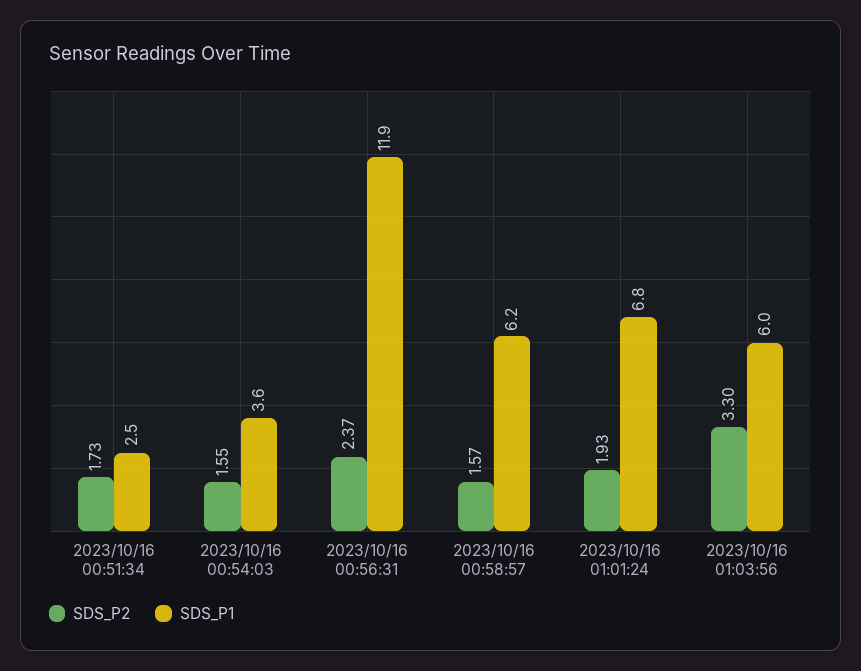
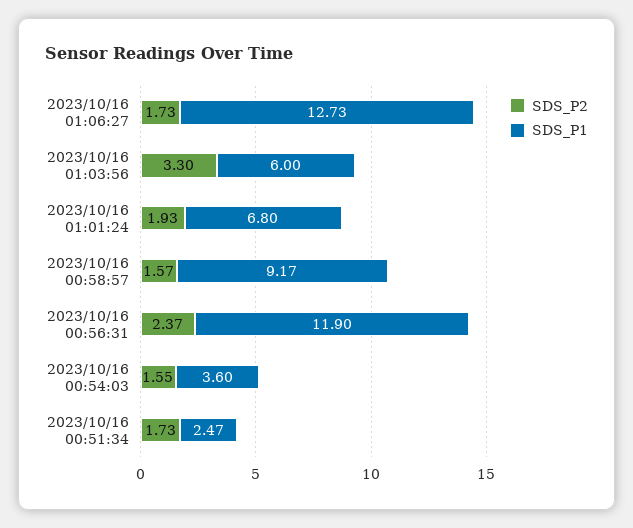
SDS_P1, 2023/10/16 00:58:57: 6.2 -> 9.17
SDS_P2, 2023/10/16 01:06:27: none -> 1.73
SDS_P1, 2023/10/16 01:06:27: none -> 12.73

